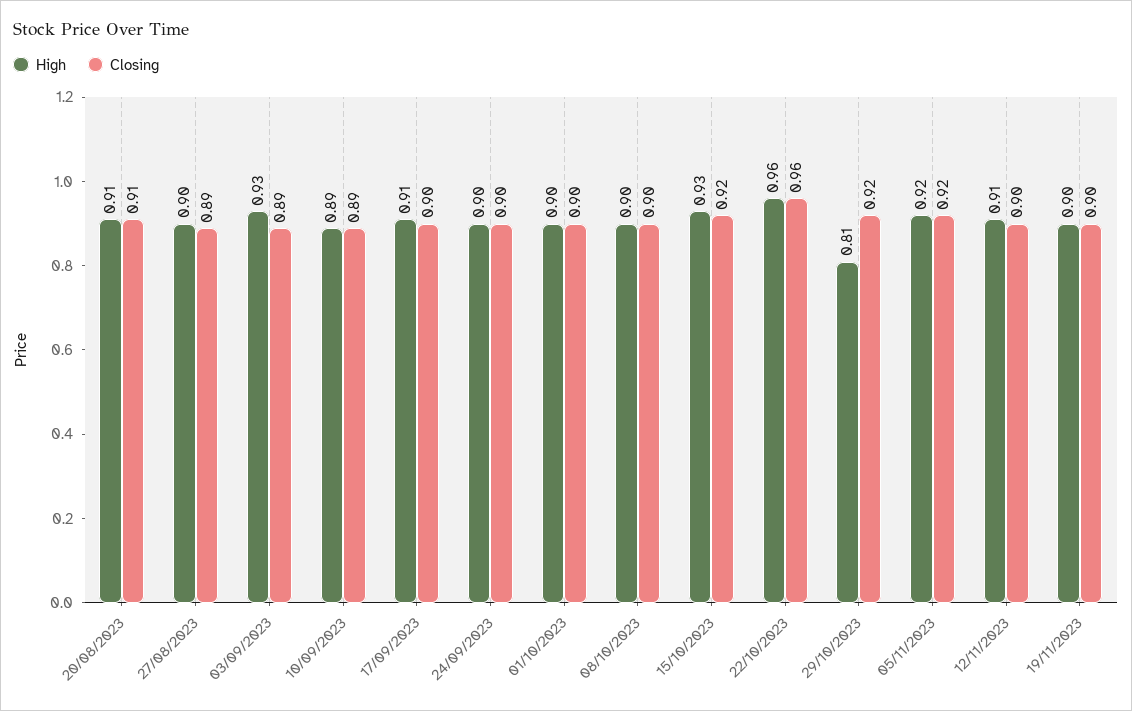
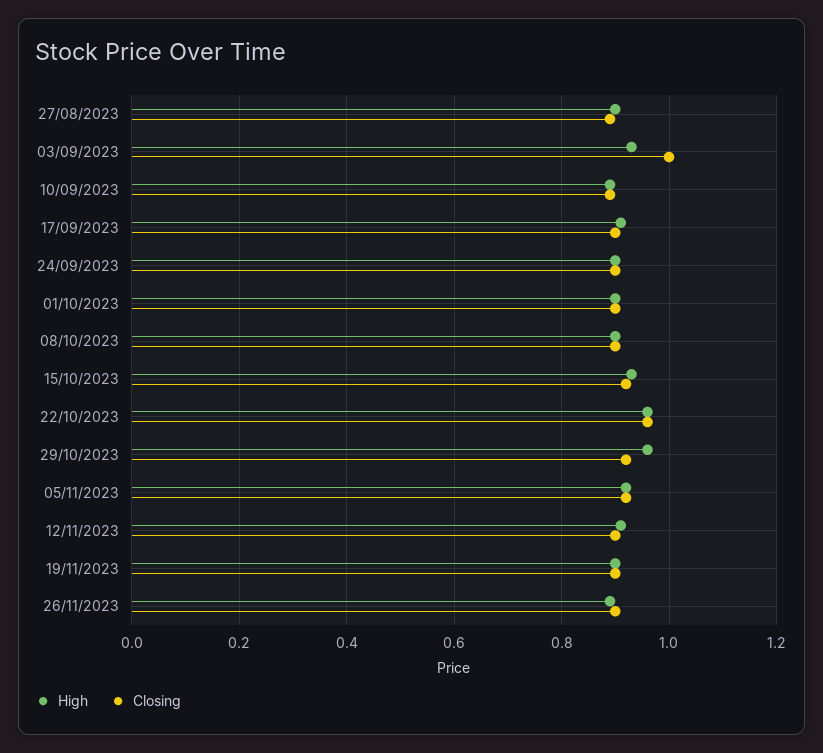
High, 20/08/2023: 0.91 -> none
Closing, 20/08/2023: 0.91 -> none
Closing, 03/09/2023: 0.89 -> 1
High, 29/10/2023: 0.81 -> 0.95
High, 26/11/2023: none -> 0.9
Closing, 26/11/2023: none -> 0.9

